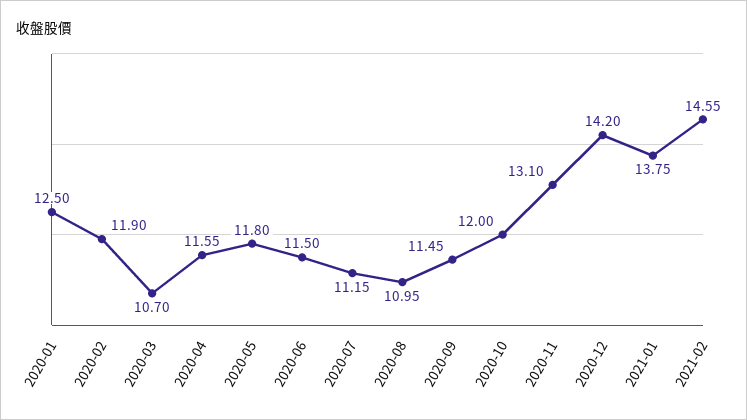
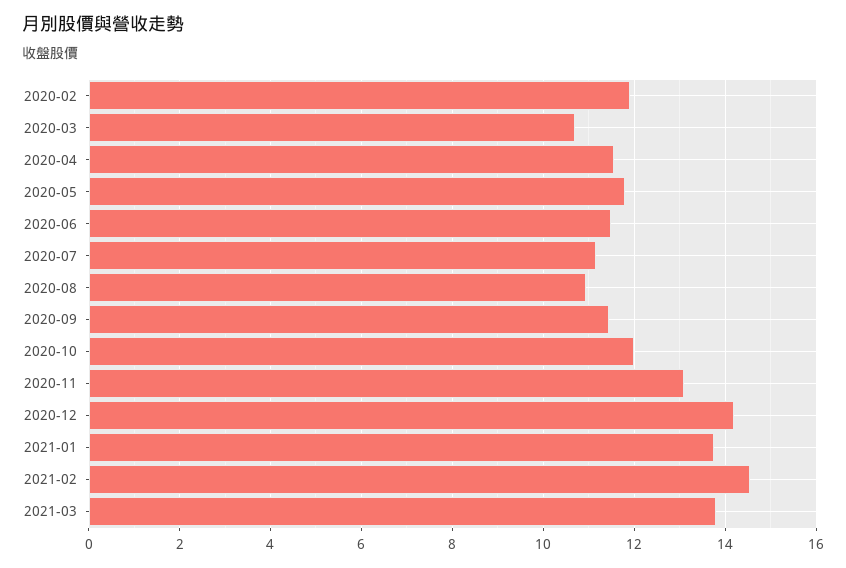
2020-01: 12.5 -> none
2021-03: none -> 13.8

